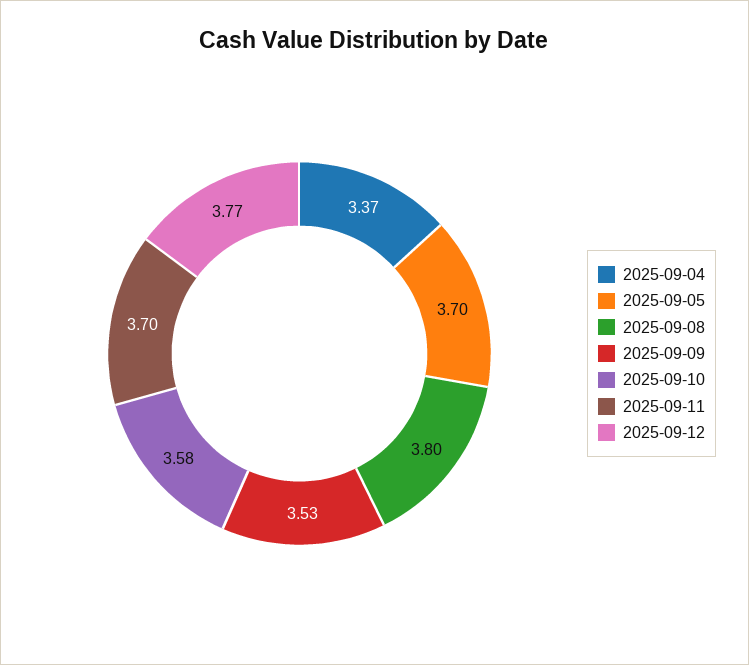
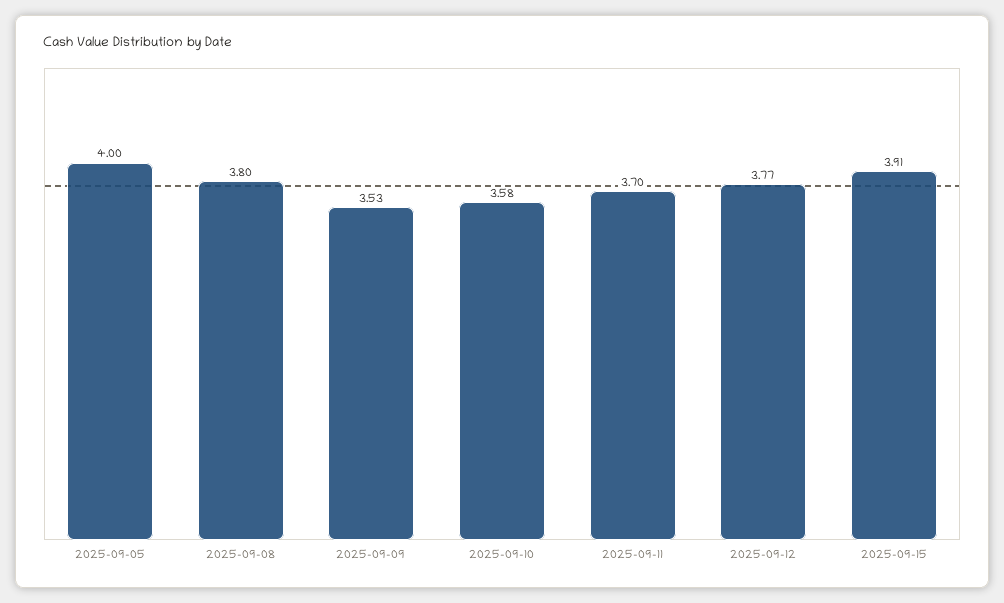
2025-09-04: 3.37 -> none
2025-09-05: 3.7 -> 4
2025-09-15: none -> 3.91

